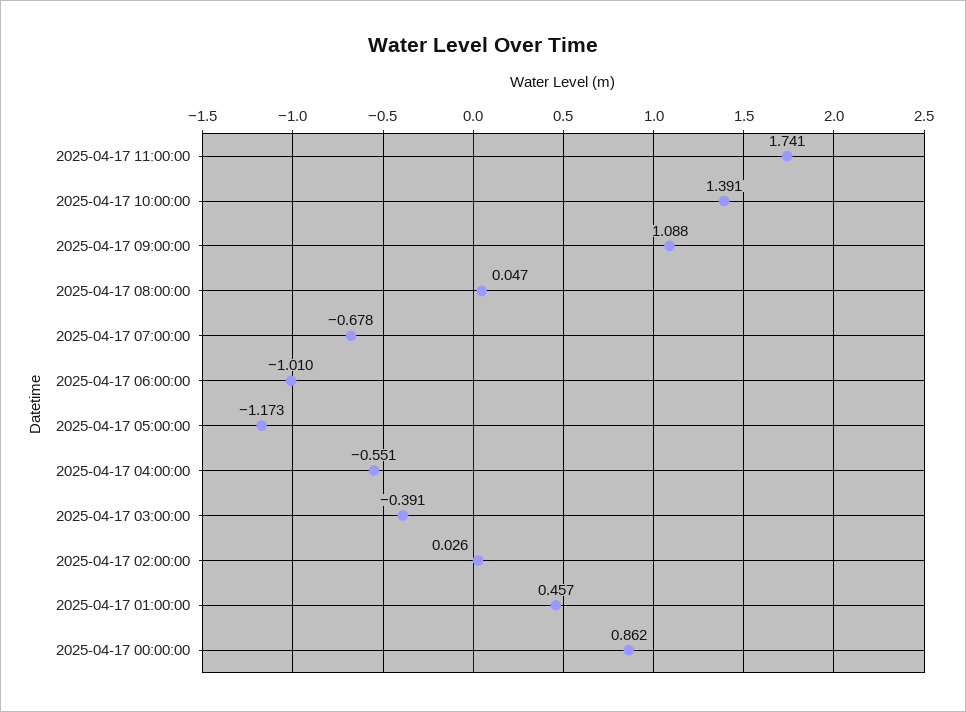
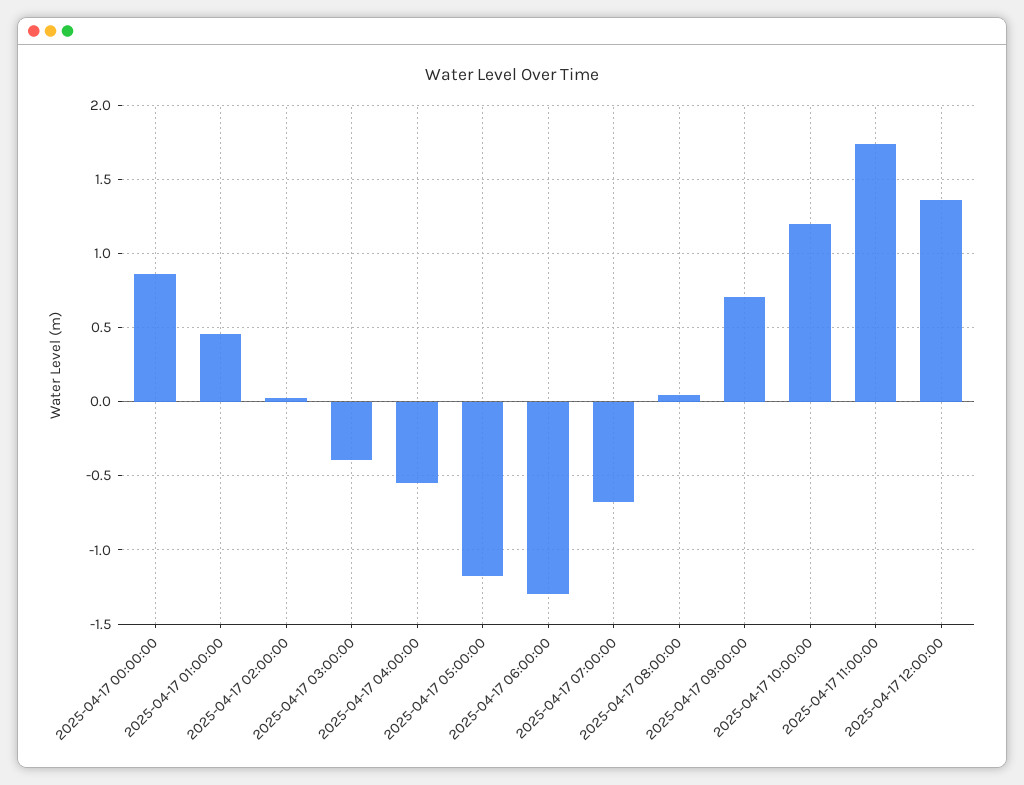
2025-04-17 10:00:00: 1.391 -> 1.2
2025-04-17 09:00:00: 1.088 -> 0.7
2025-04-17 06:00:00: -1.01 -> -1.3
2025-04-17 12:00:00: none -> 1.35

